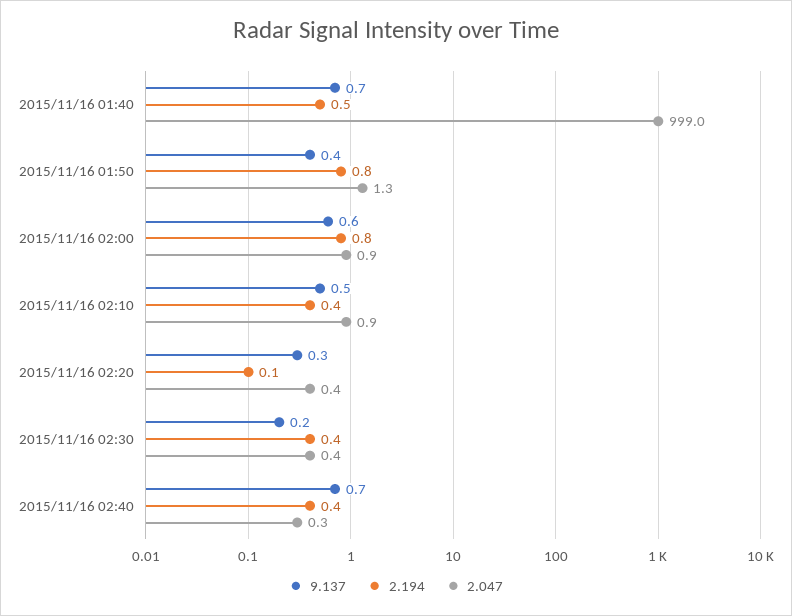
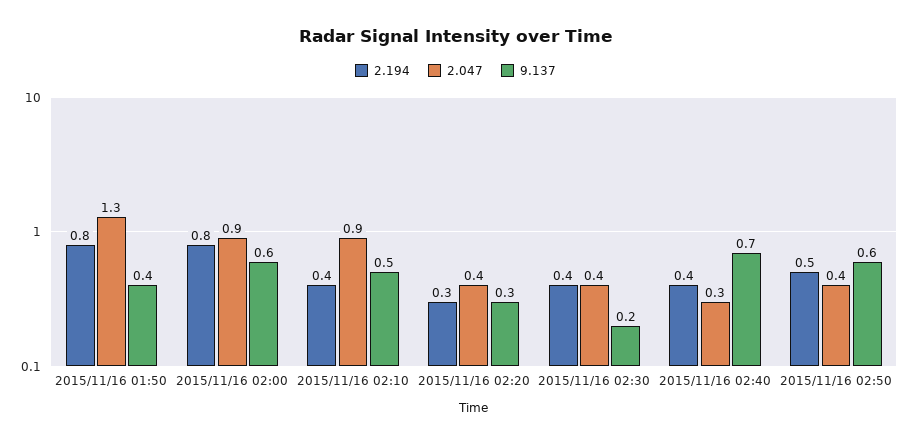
9.137, 2015/11/16 01:40: 0.7 -> none
2.194, 2015/11/16 01:40: 0.5 -> none
2.047, 2015/11/16 01:40: 999 -> none
2.194, 2015/11/16 02:20: 0.1 -> 0.3
2.194, 2015/11/16 02:50: none -> 0.5
2.047, 2015/11/16 02:50: none -> 0.4
9.137, 2015/11/16 02:50: none -> 0.6

